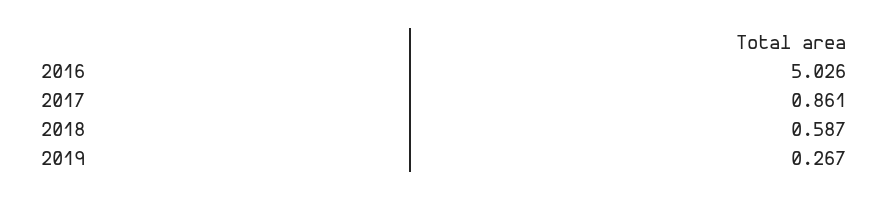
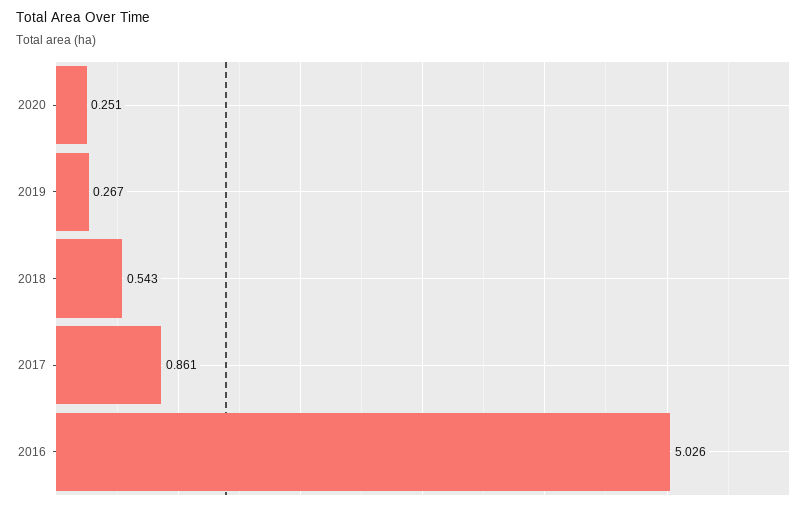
2018: 0.587 -> 0.543
2020: none -> 0.251

